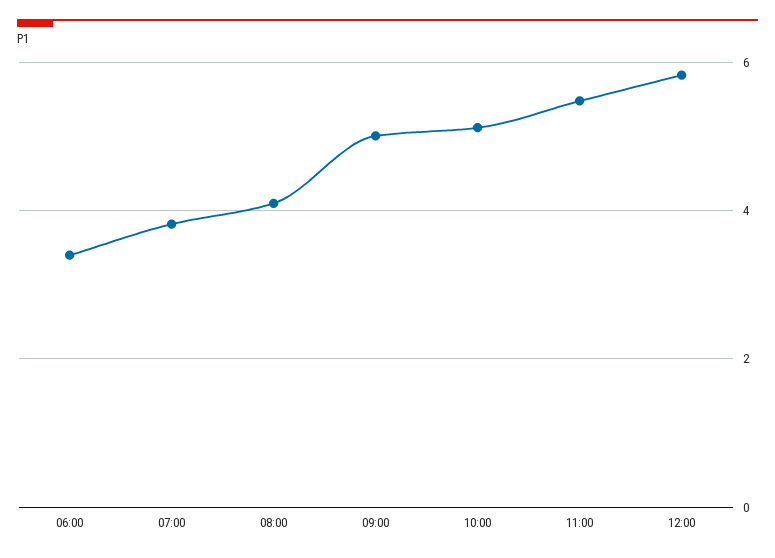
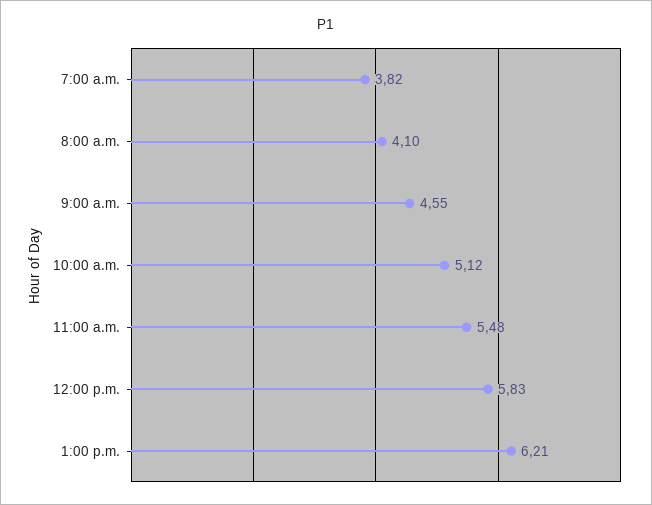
06:00: 3.4 -> none
09:00: 5 -> 4.55
1:00 p.m.: none -> 6.21

